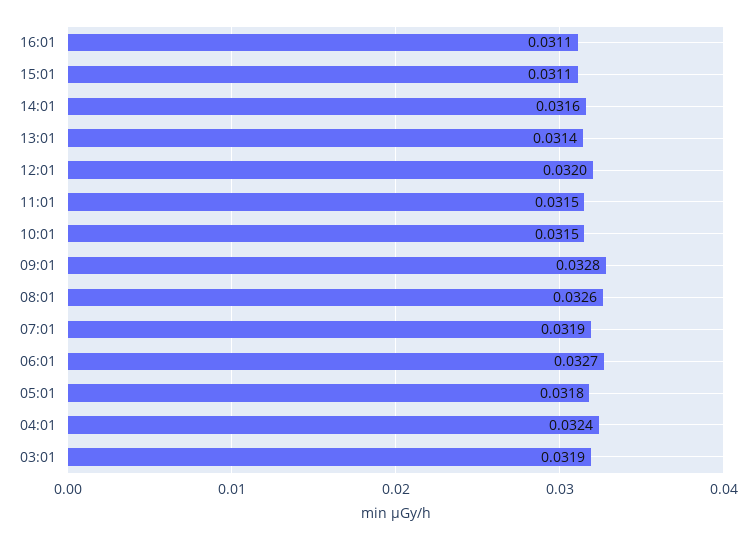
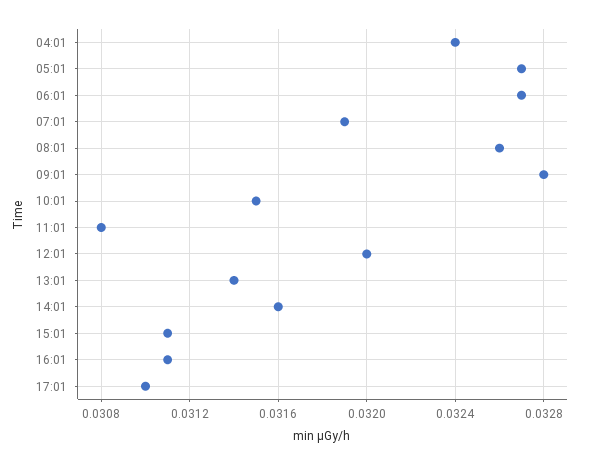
11:01: 0.0315 -> 0.0308
05:01: 0.0318 -> 0.0327
03:01: 0.0319 -> none
17:01: none -> 0.031

